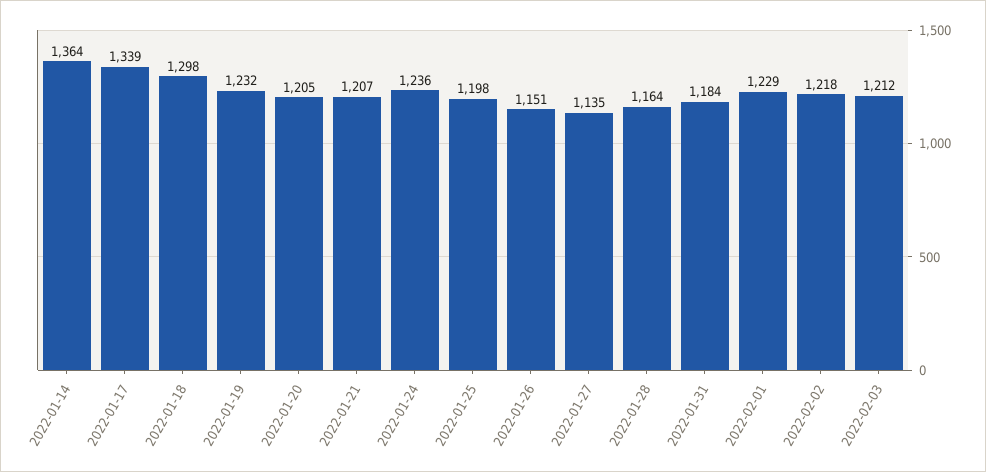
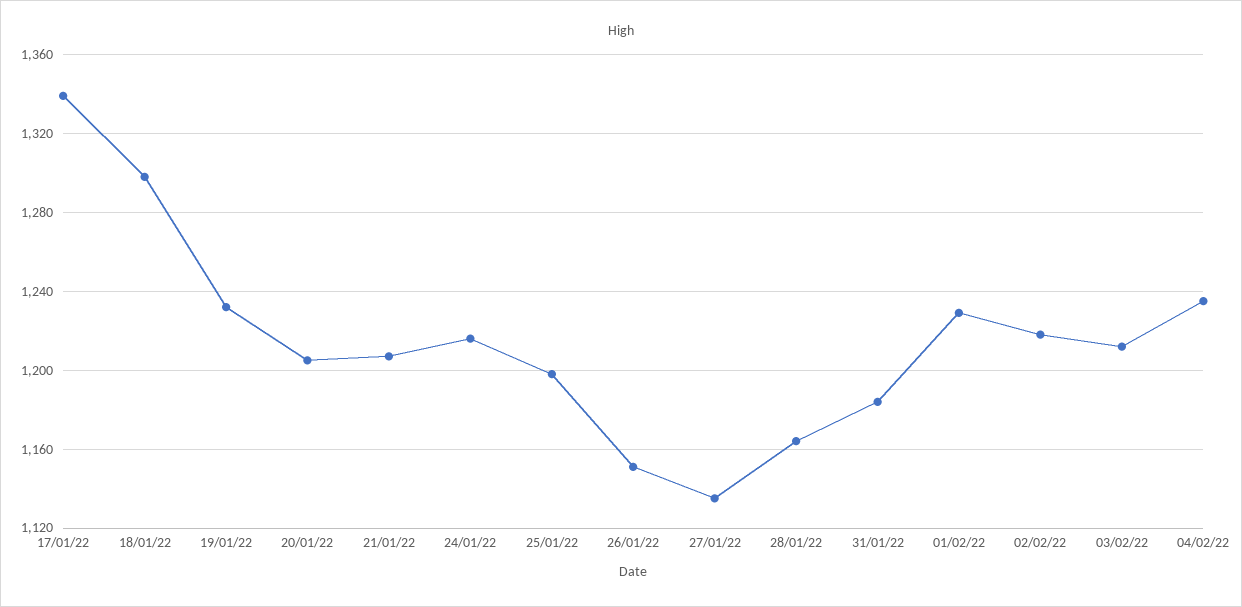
2022-01-14: 1364 -> none
2022-01-24: 1236 -> 1215
04/02/22: none -> 1235

